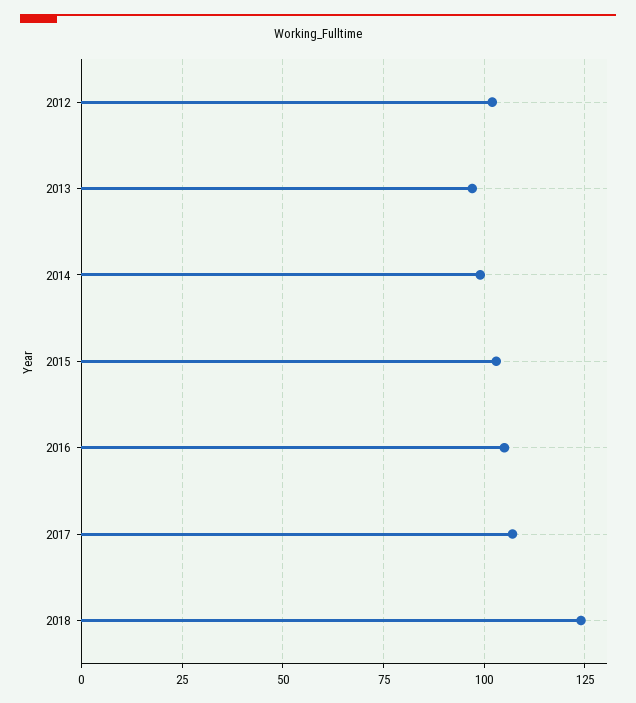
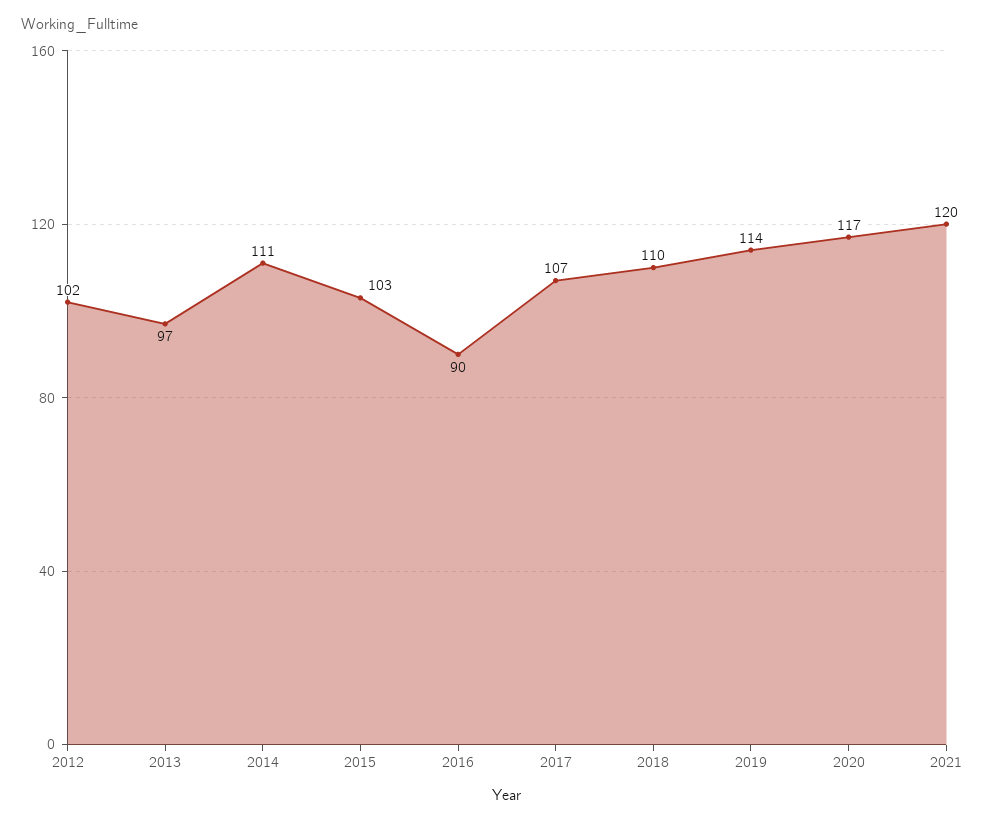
2014: 100 -> 111
2016: 105 -> 90
2018: 125 -> 110
2019: none -> 114
2020: none -> 117
2021: none -> 120

